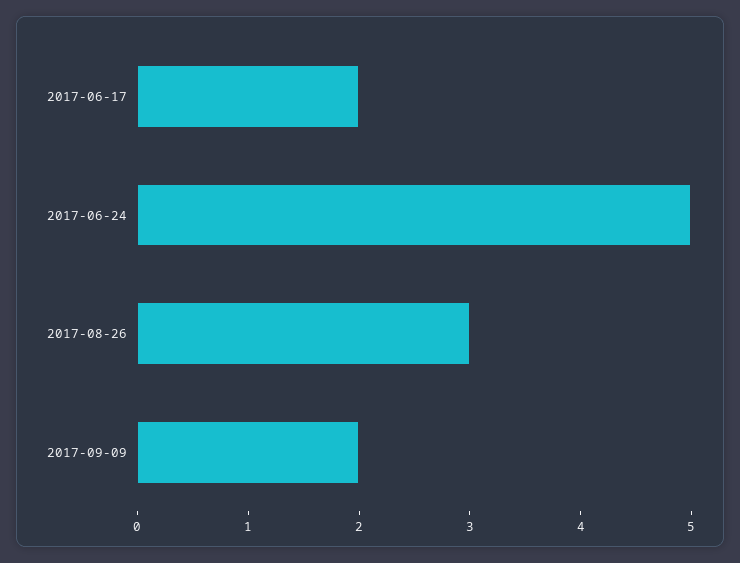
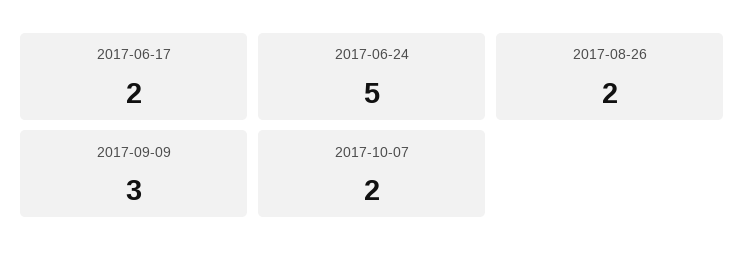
2017-08-26: 3 -> 2
2017-09-09: 2 -> 3
2017-10-07: none -> 2

